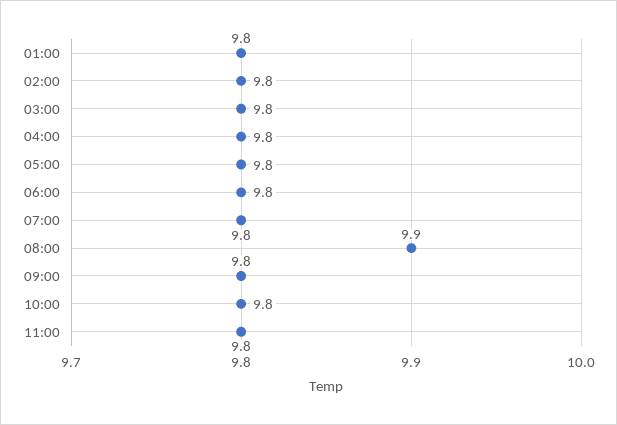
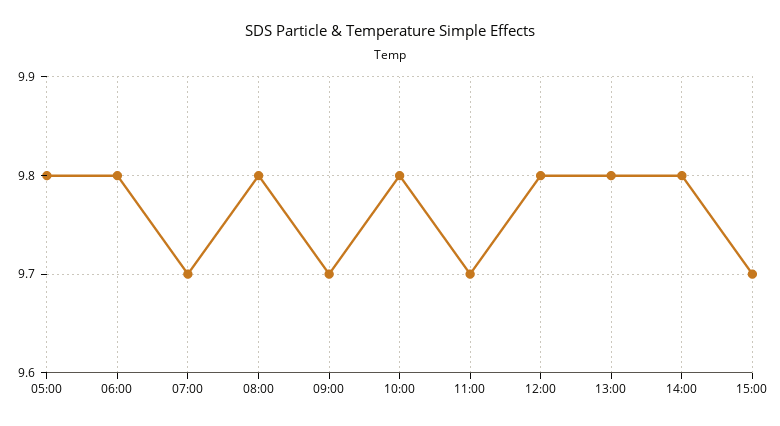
01:00: 9.8 -> none
02:00: 9.8 -> none
03:00: 9.8 -> none
04:00: 9.8 -> none
07:00: 9.8 -> 9.7
08:00: 9.9 -> 9.8
09:00: 9.8 -> 9.7
11:00: 9.8 -> 9.7
12:00: none -> 9.8
13:00: none -> 9.8
14:00: none -> 9.8
15:00: none -> 9.7

